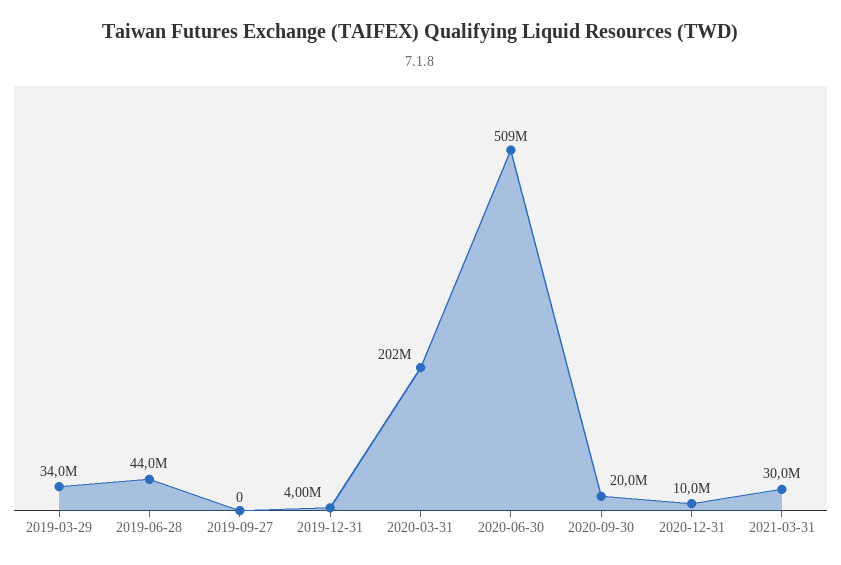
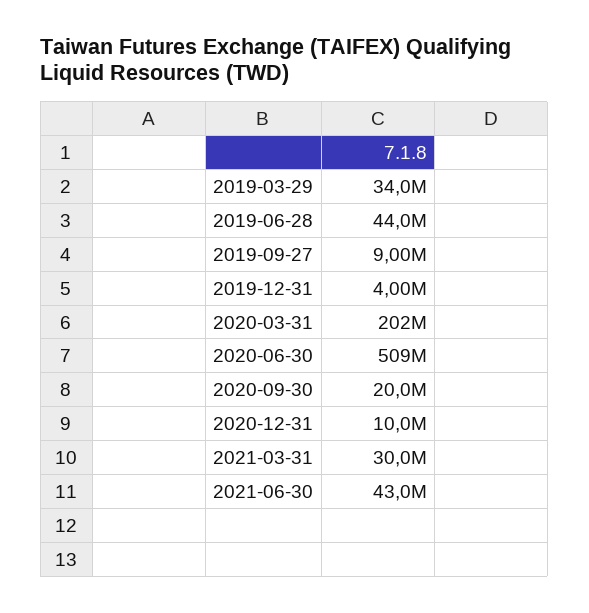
2019-09-27: 0 -> 9000000
2021-06-30: none -> 43000000

